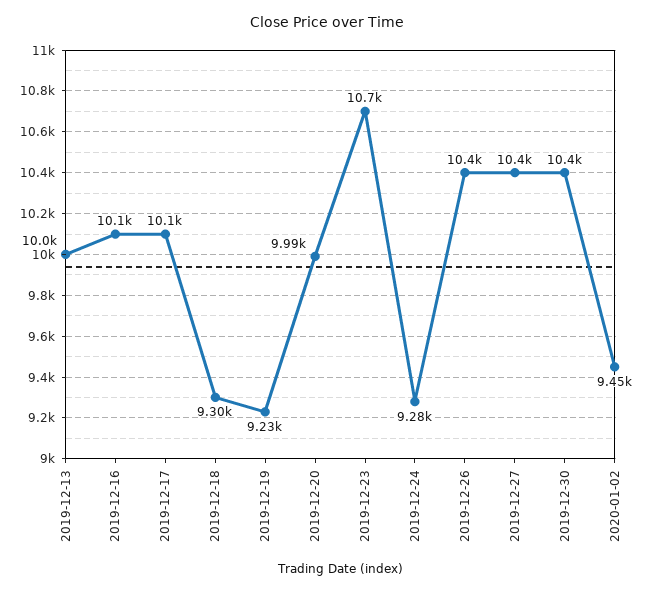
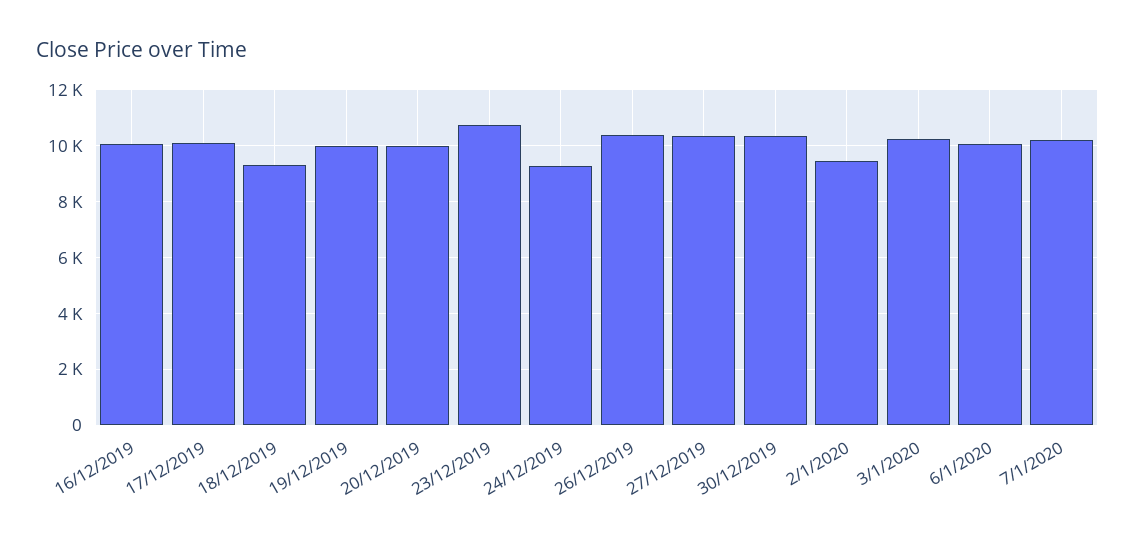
2019-12-13: 10000 -> none
2019-12-19: 9230 -> 10000
3/1/2020: none -> 10250
6/1/2020: none -> 10000
7/1/2020: none -> 10250

